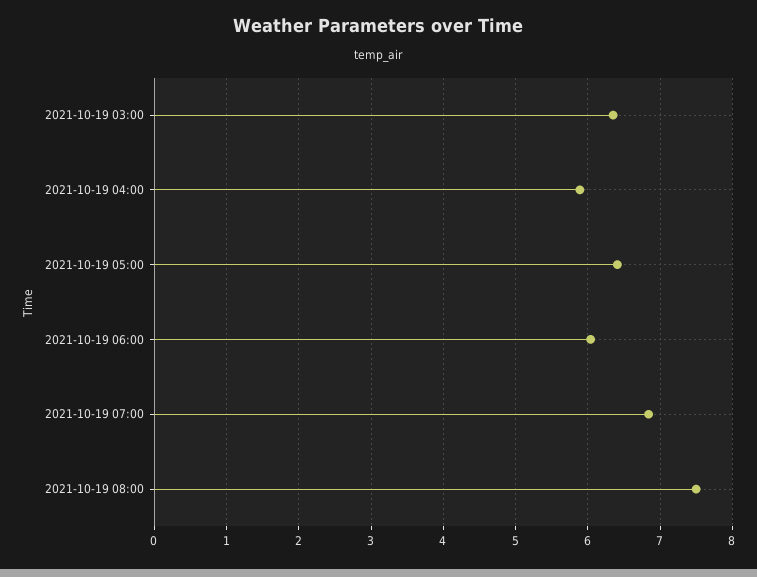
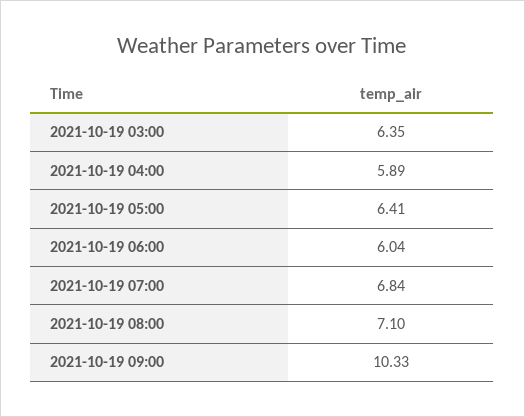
2021-10-19 08:00: 7.5 -> 7.1
2021-10-19 09:00: none -> 10.33

